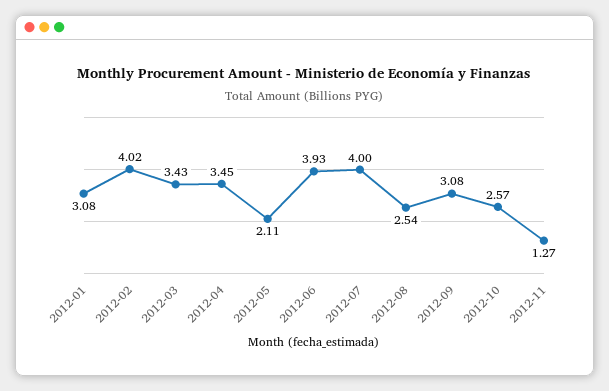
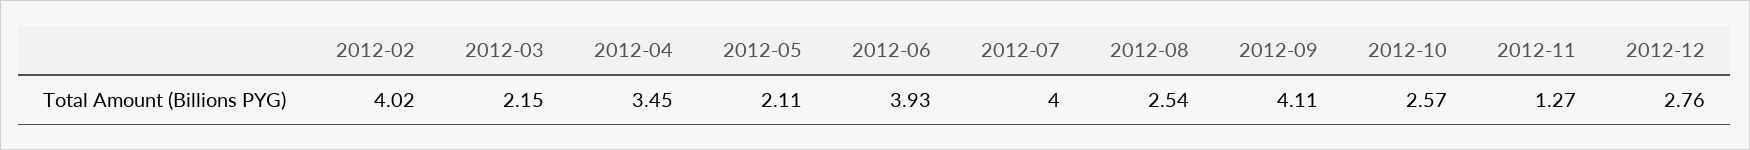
2012-01: 3.08 -> none
2012-03: 3.43 -> 2.15
2012-09: 3.08 -> 4.11
2012-12: none -> 2.76

